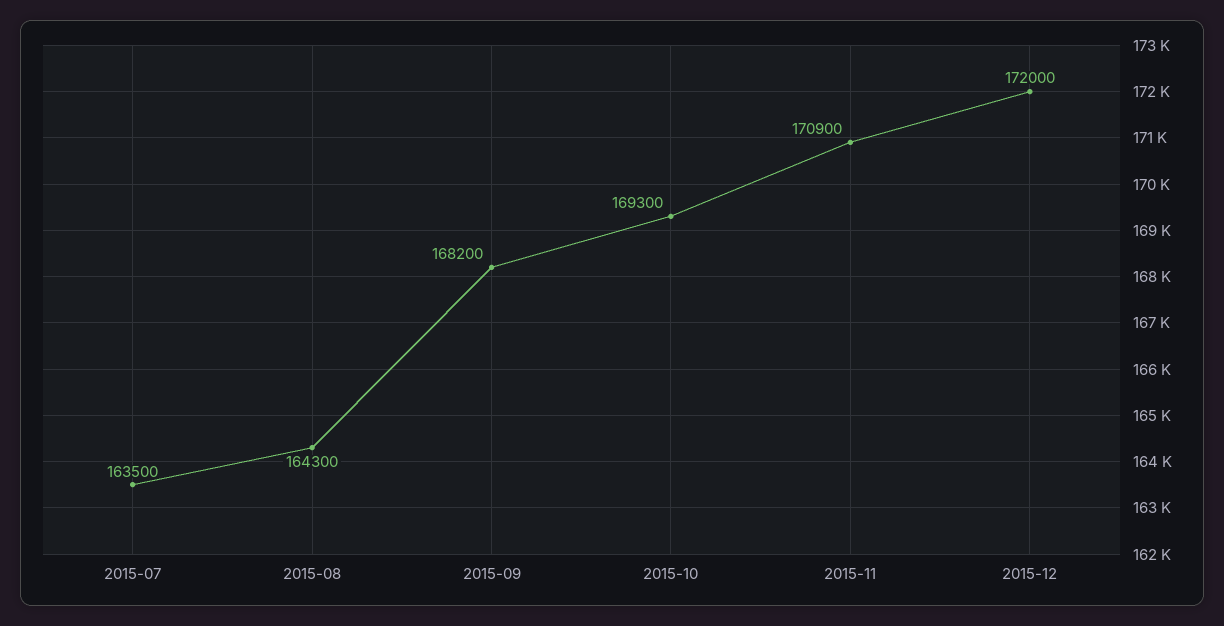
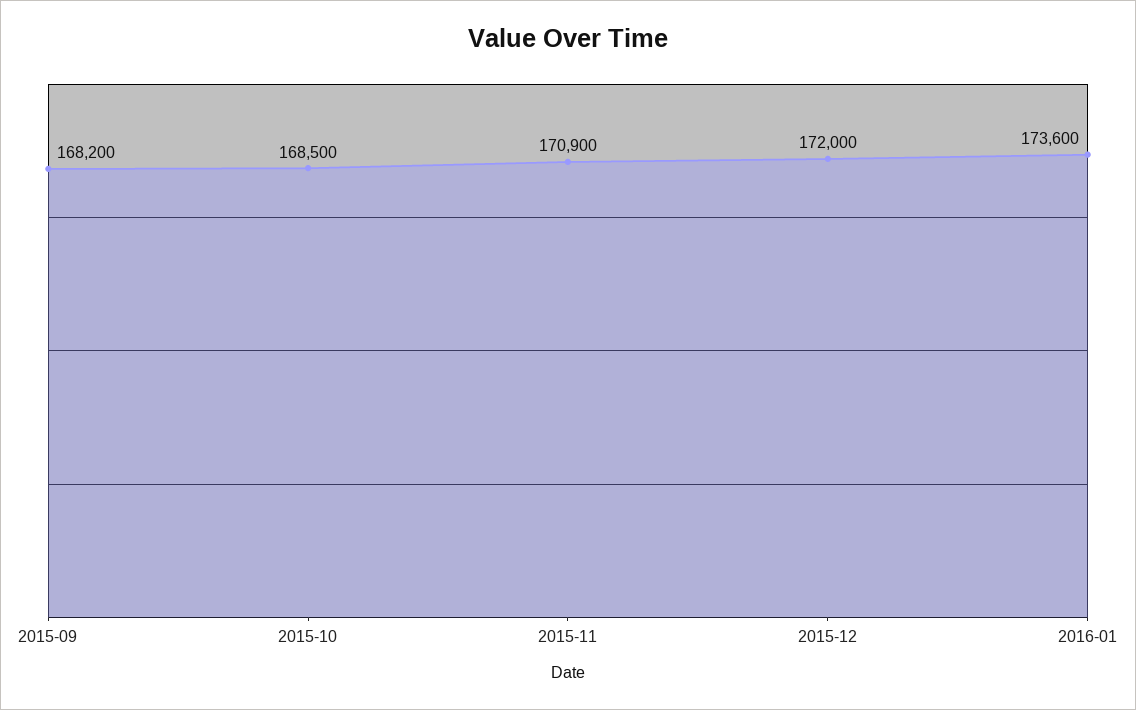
2015-07: 163500 -> none
2015-08: 164300 -> none
2015-10: 169300 -> 168500
2016-01: none -> 173600

